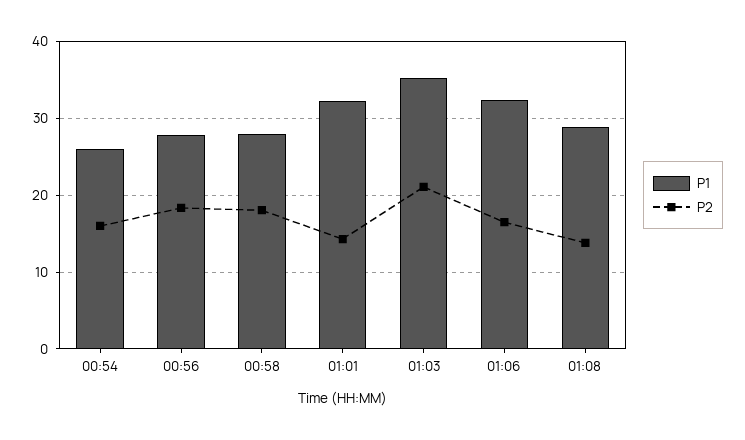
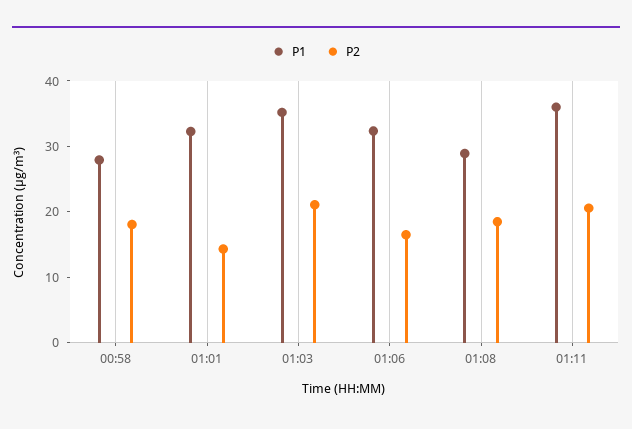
P1, 00:54: 26 -> none
P2, 00:54: 16 -> none
P1, 00:56: 28 -> none
P2, 00:56: 18 -> none
P2, 01:08: 14 -> 18
P1, 01:11: none -> 36
P2, 01:11: none -> 20

